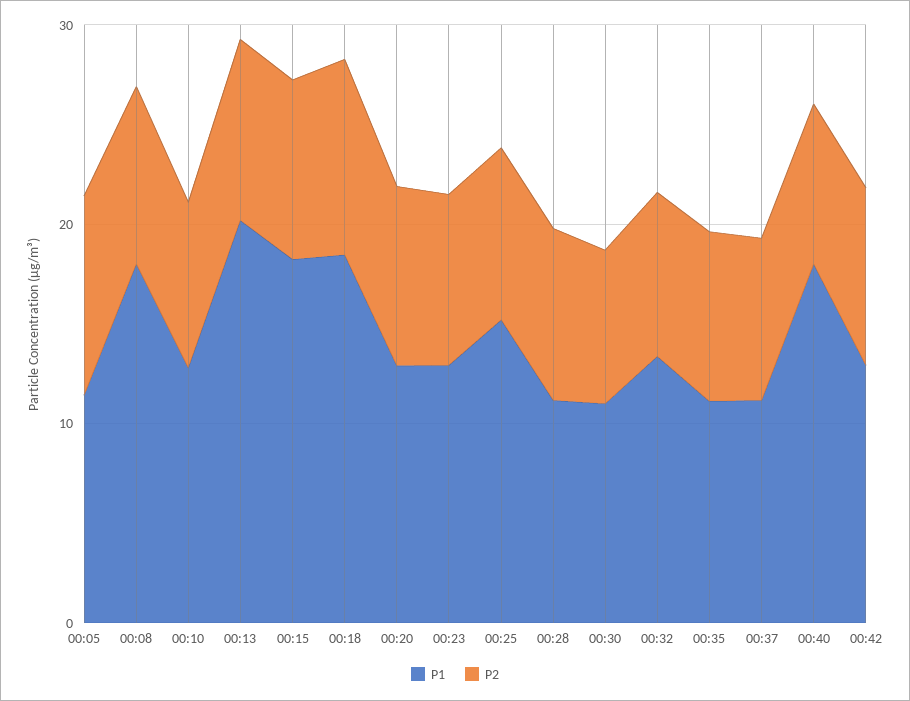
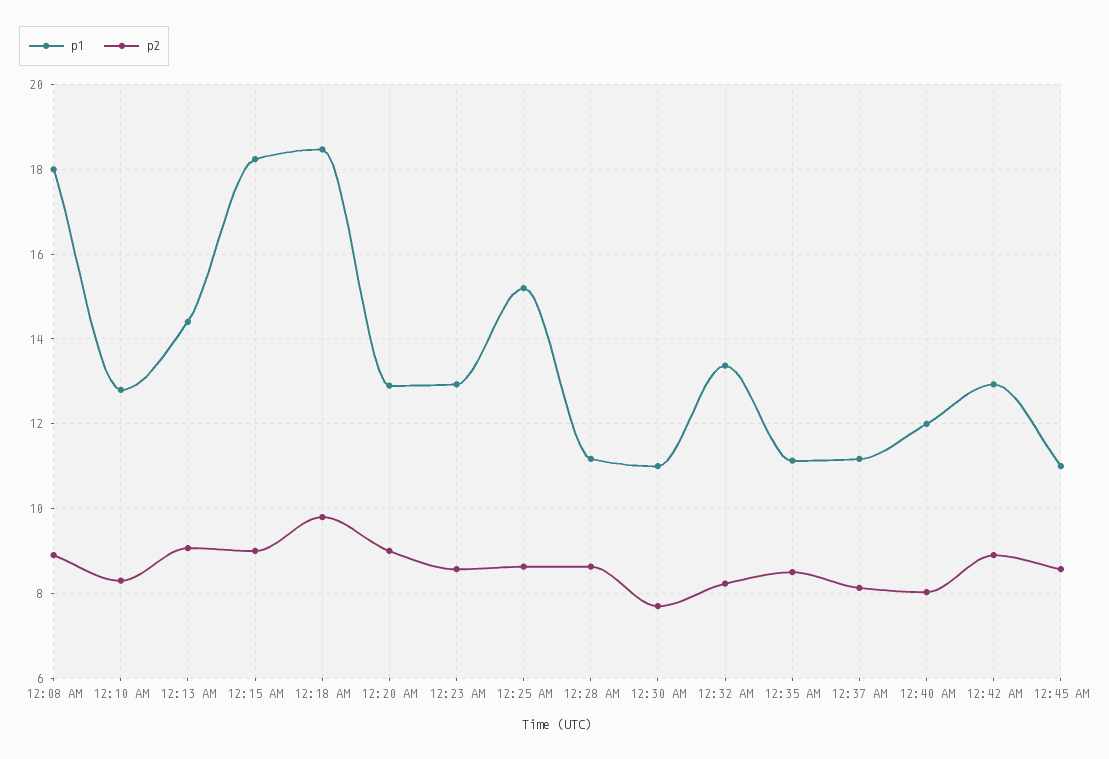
P1, 00:05: 12 -> none
P2, 00:05: 10 -> none
P1, 00:13: 20 -> 14.4
P1, 00:40: 18 -> 12
P1, 12:45 AM: none -> 11
P2, 12:45 AM: none -> 8.6

